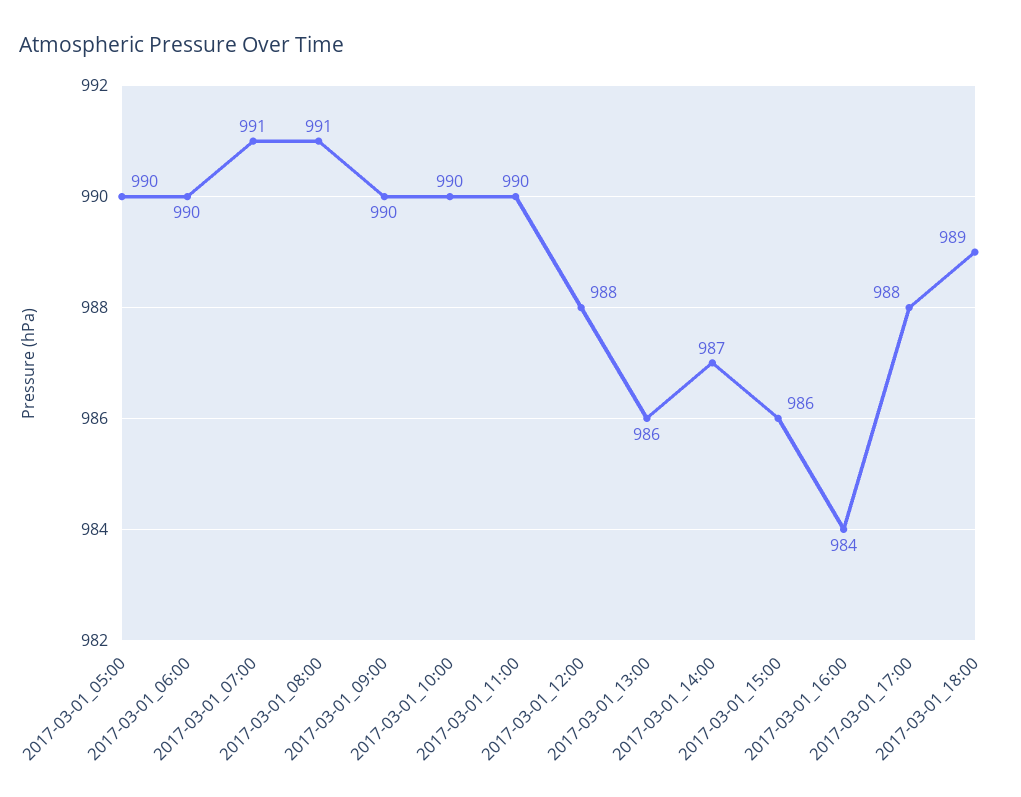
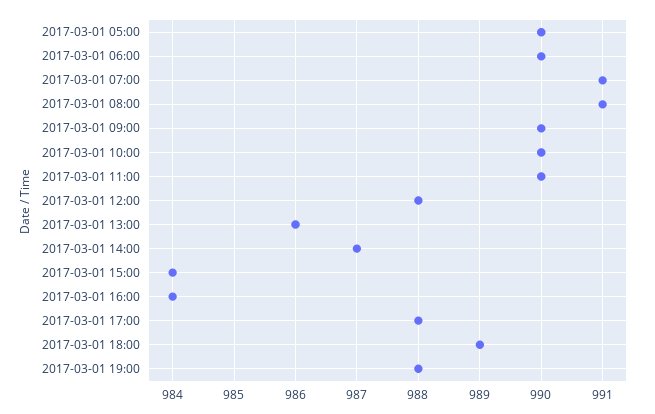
2017-03-01_15:00: 986 -> 984
2017-03-01 19:00: none -> 988

